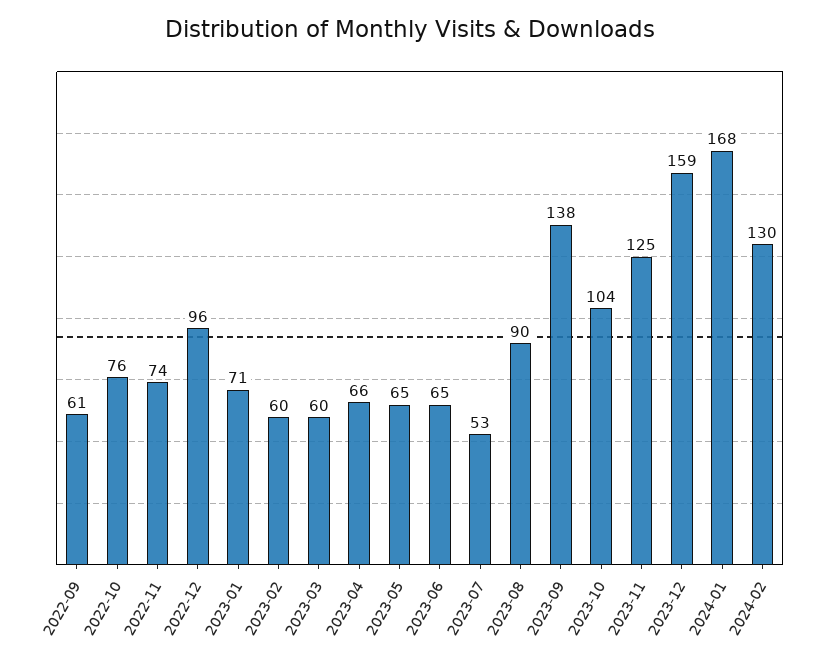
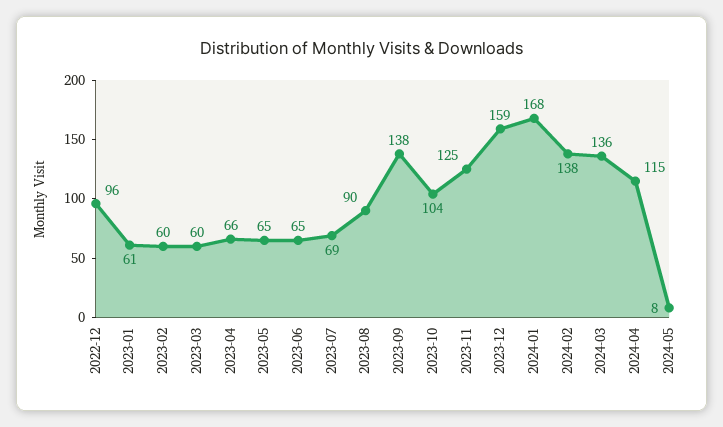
2022-09: 61 -> none
2022-10: 76 -> none
2022-11: 74 -> none
2023-01: 71 -> 61
2023-07: 53 -> 69
2024-02: 130 -> 138
2024-03: none -> 136
2024-04: none -> 115
2024-05: none -> 8

